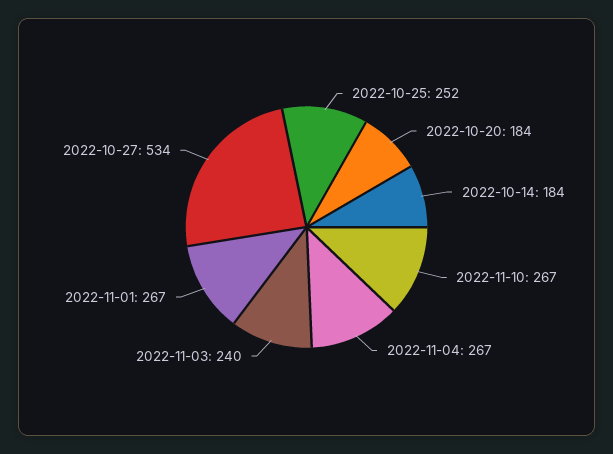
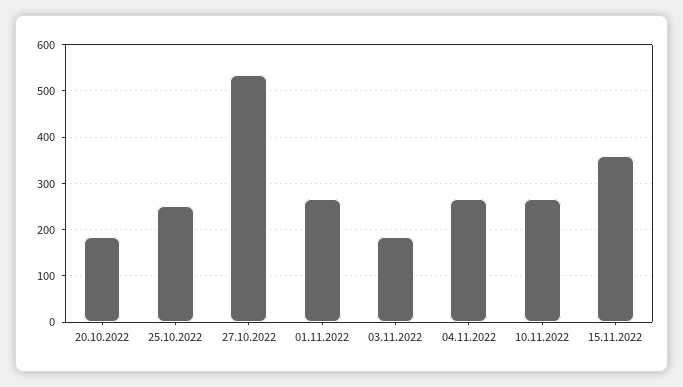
2022-10-14: 184 -> none
2022-11-03: 240 -> 180
15.11.2022: none -> 360

